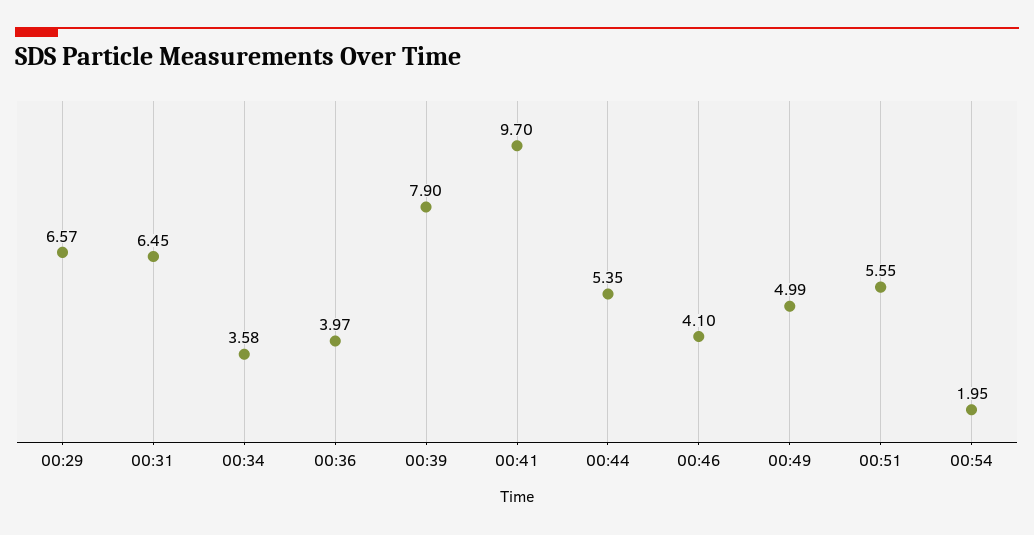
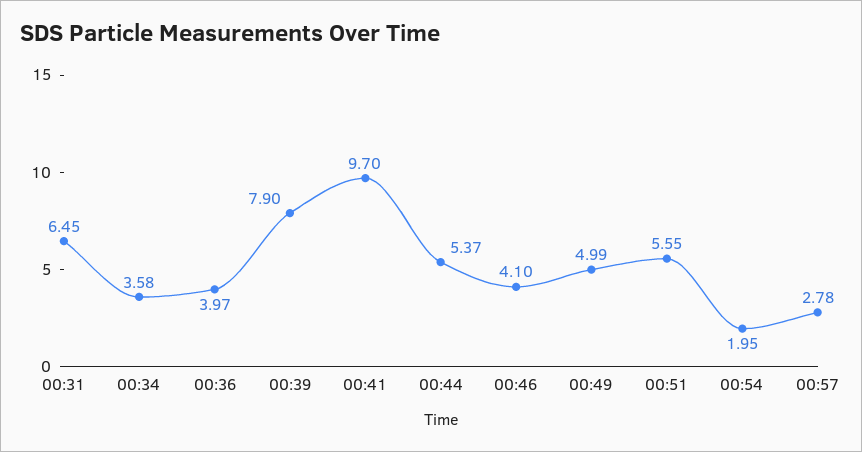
00:29: 6.57 -> none
00:44: 5.35 -> 5.37
00:57: none -> 2.78

